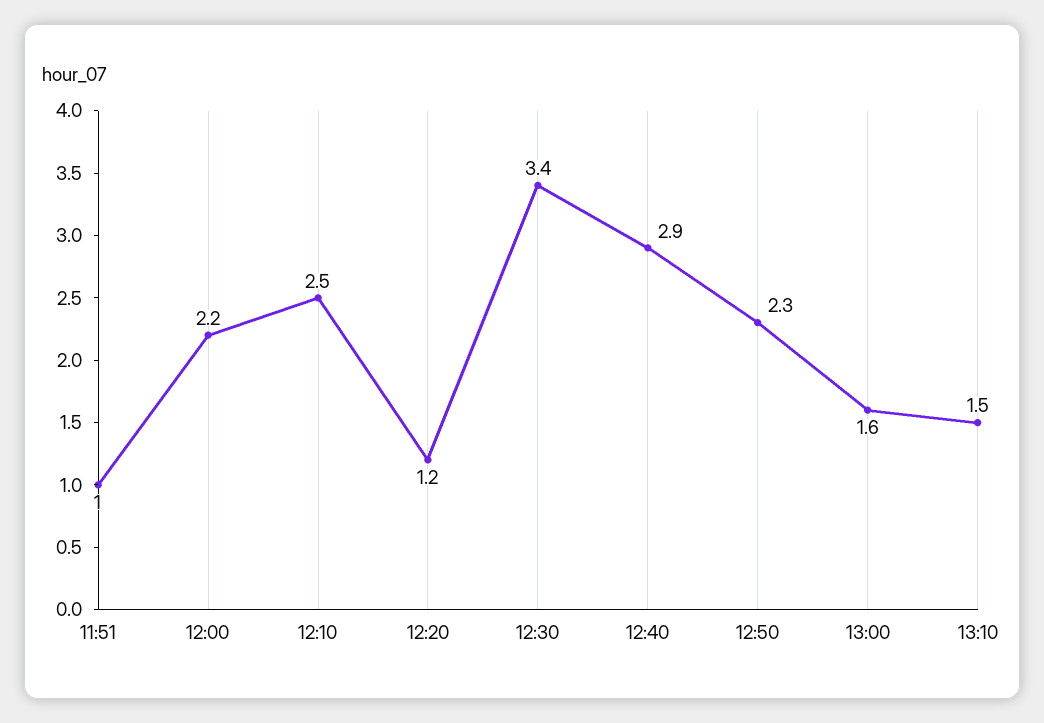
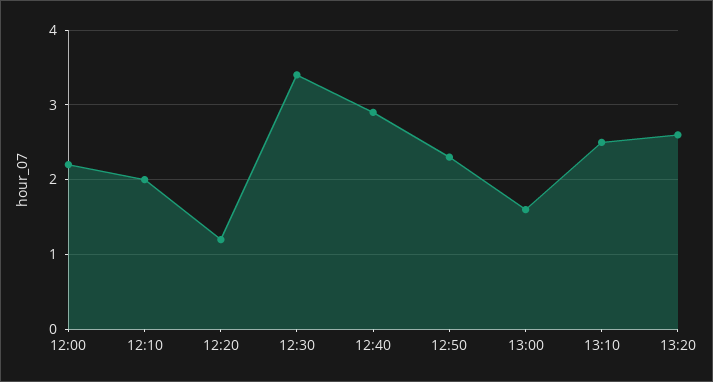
11:51: 1 -> none
12:10: 2.5 -> 2
13:10: 1.5 -> 2.5
13:20: none -> 2.6

